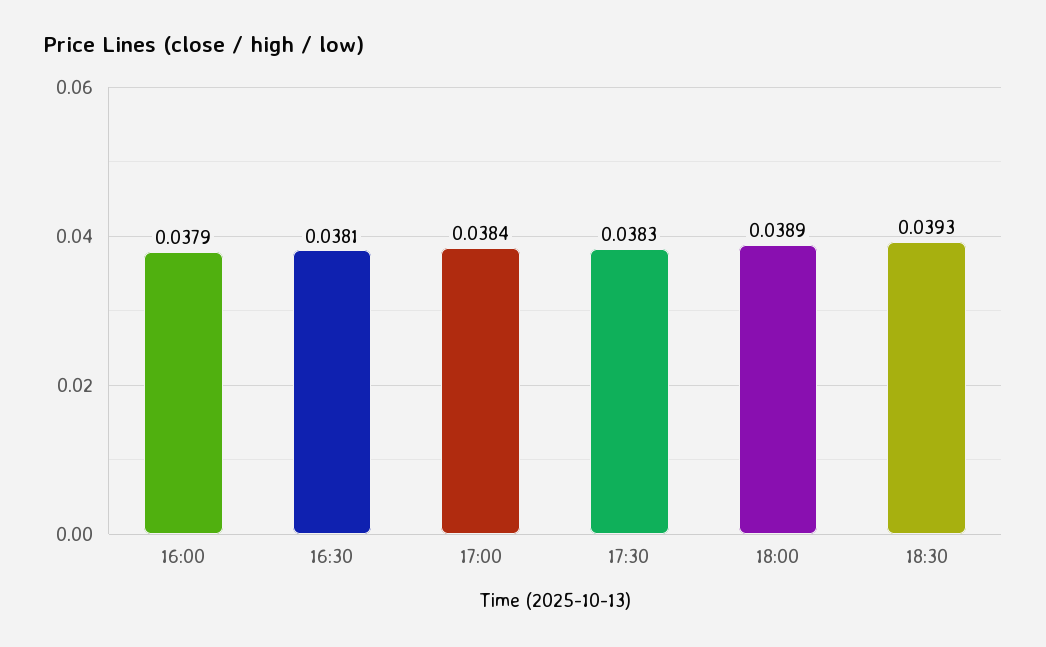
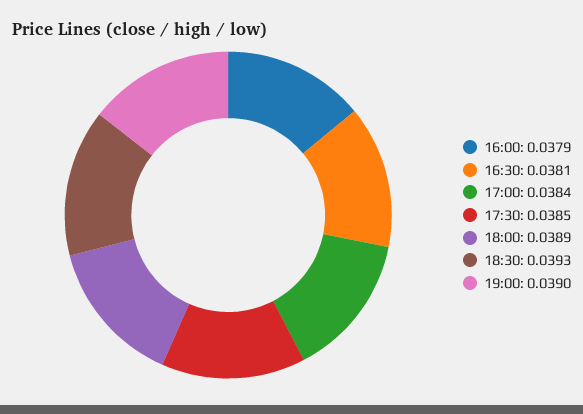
17:30: 0.0383 -> 0.0385
19:00: none -> 0.039

